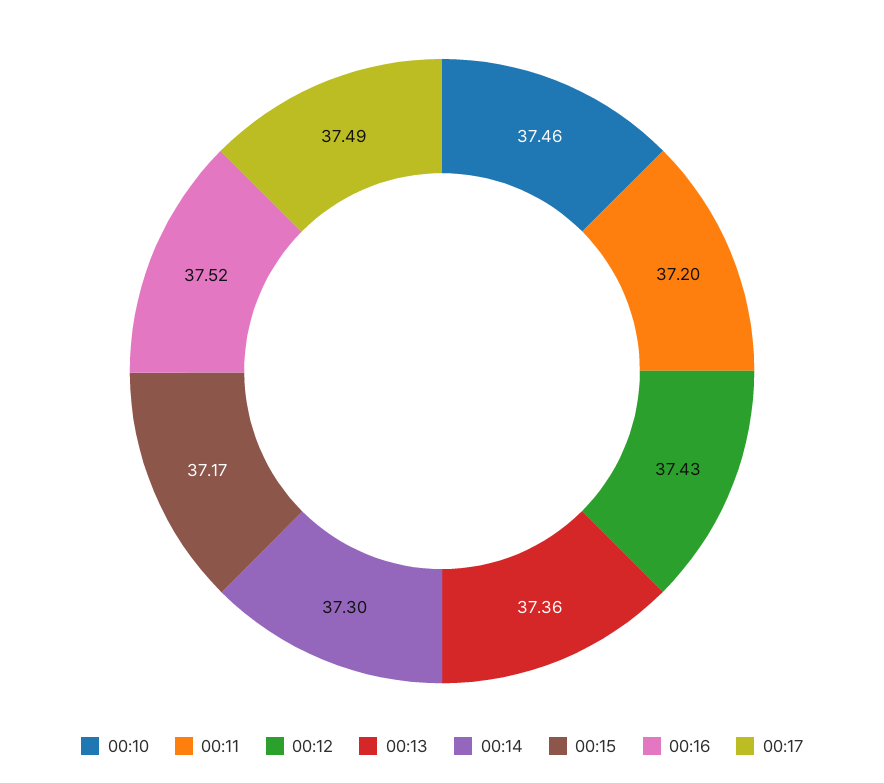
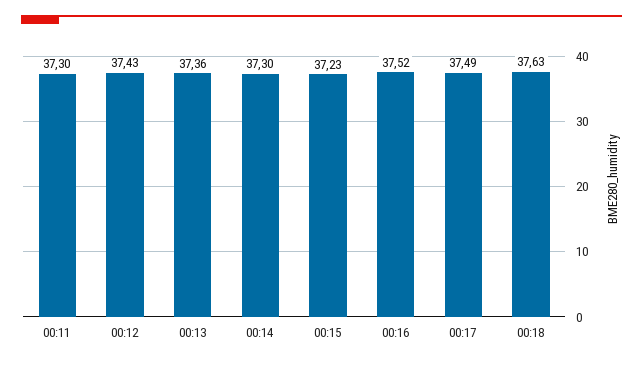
00:10: 37.46 -> none
00:11: 37.2 -> 37.3
00:15: 37.17 -> 37.23
00:18: none -> 37.63

